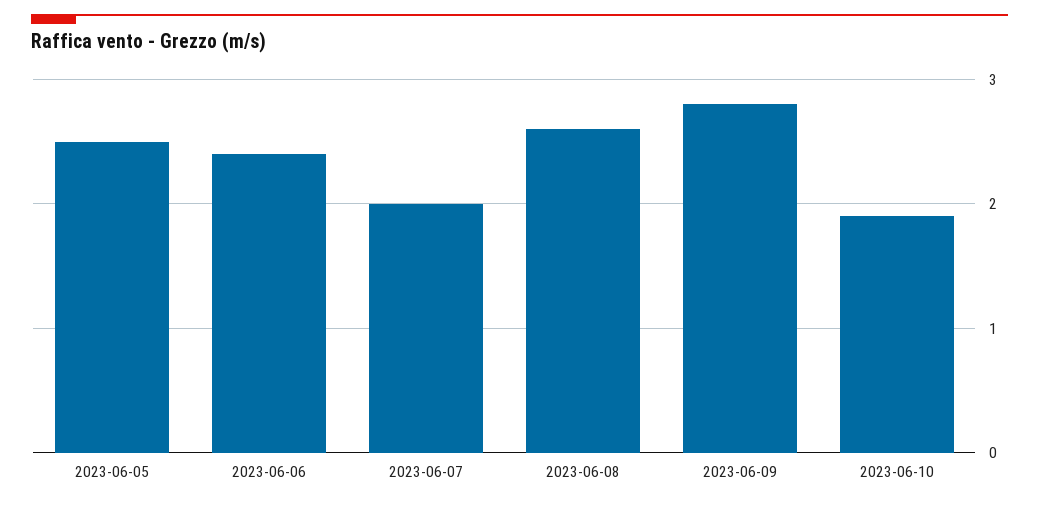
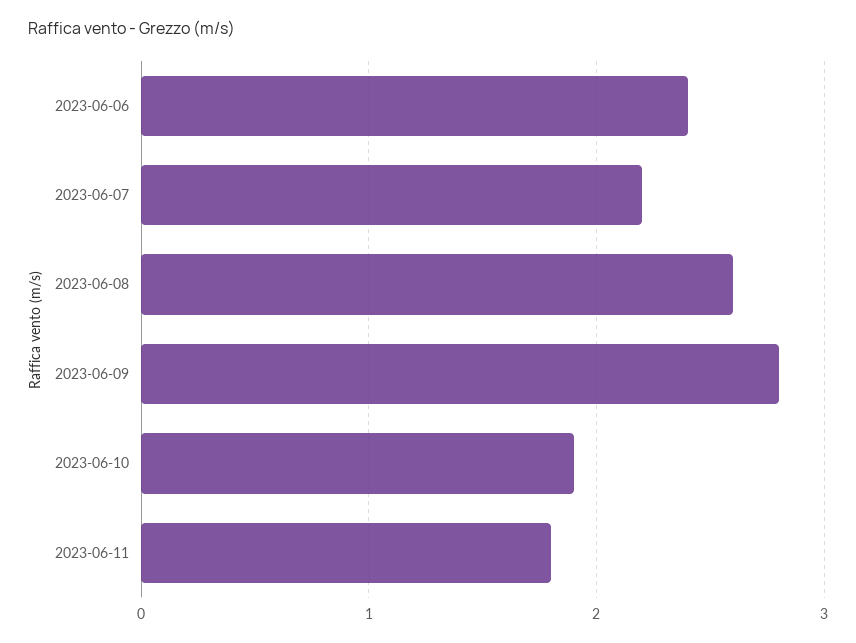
2023-06-05: 2.5 -> none
2023-06-07: 2 -> 2.2
2023-06-11: none -> 1.8

